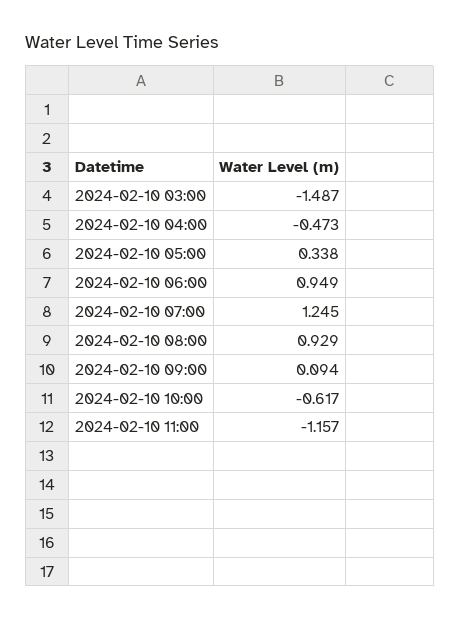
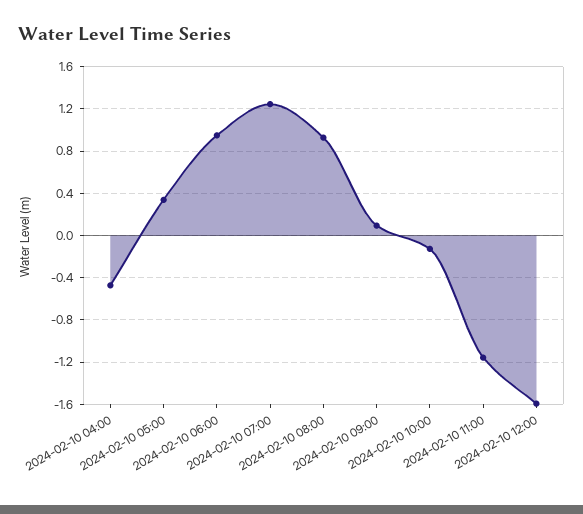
2024-02-10 03:00: -1.487 -> none
2024-02-10 10:00: -0.617 -> -0.1
2024-02-10 12:00: none -> -1.6

